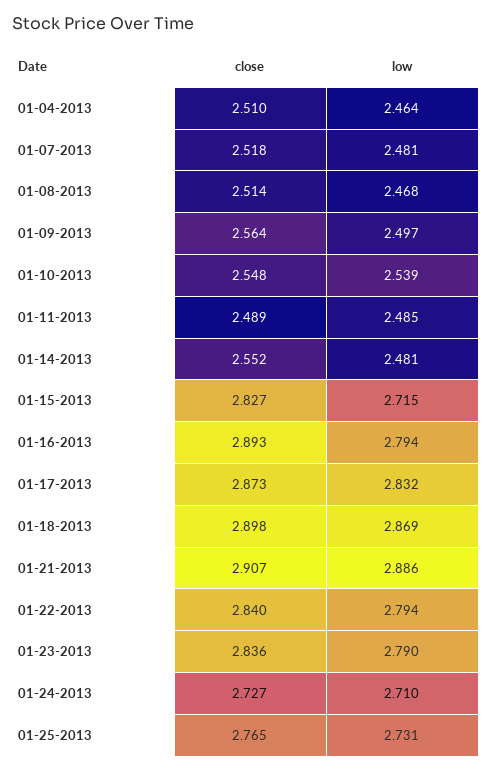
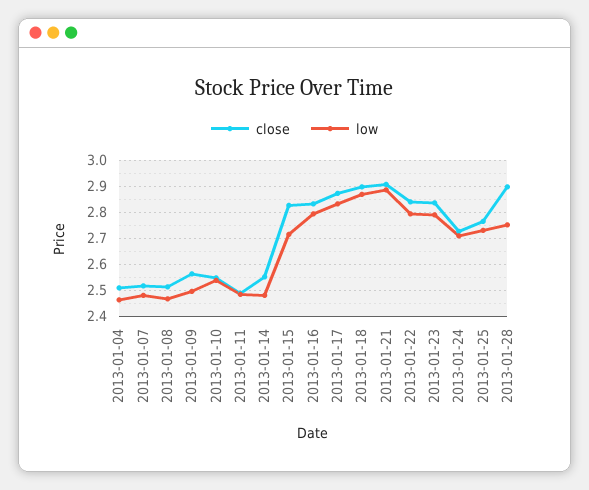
close, 01-16-2013: 2.893 -> 2.825
close, 2013-01-28: none -> 2.9
low, 2013-01-28: none -> 2.75

